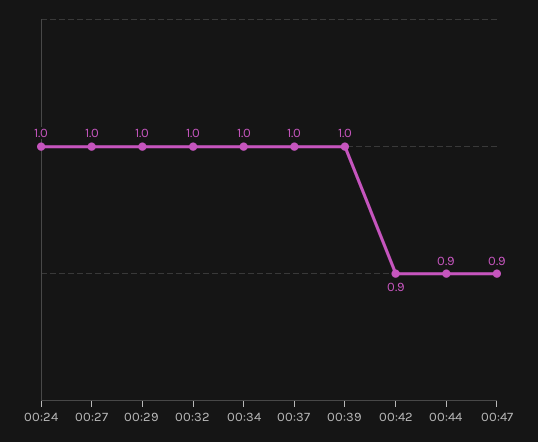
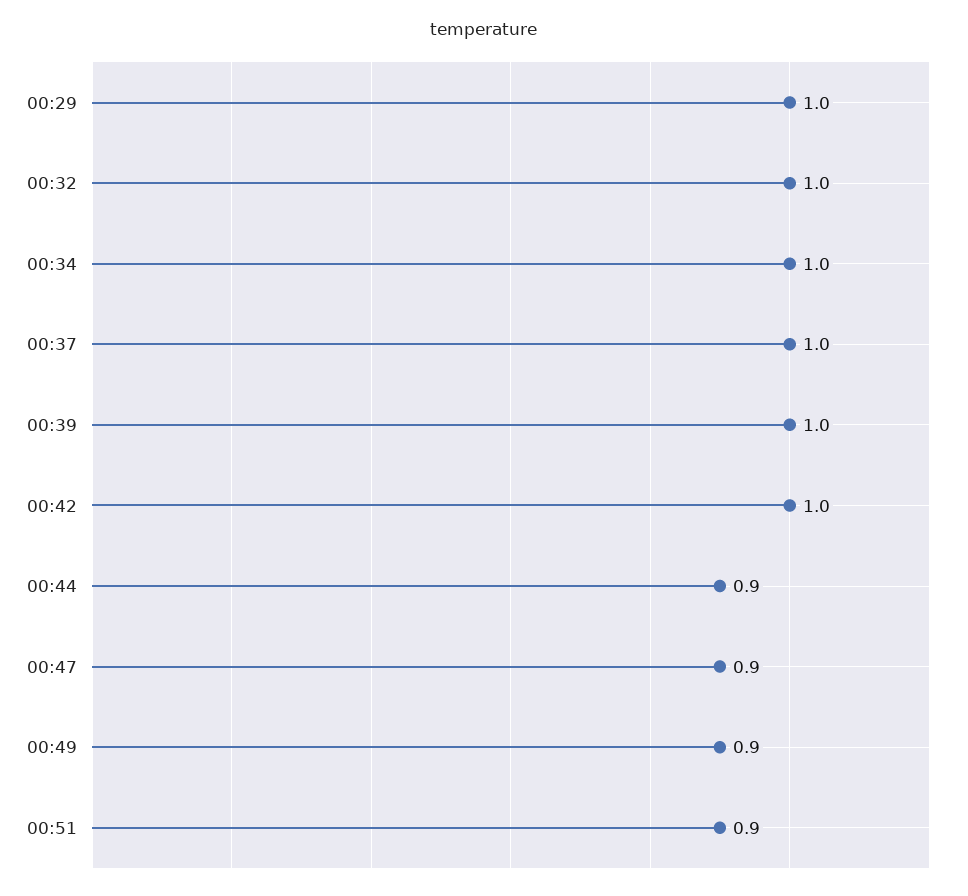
00:24: 1 -> none
00:27: 1 -> none
00:42: 0.9 -> 1
00:49: none -> 0.9
00:51: none -> 0.9

